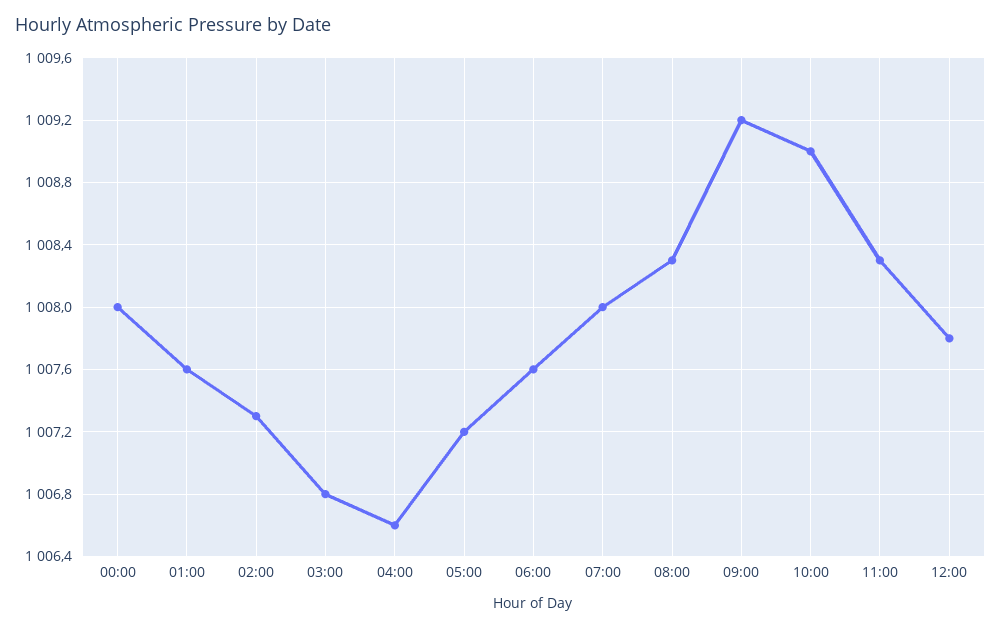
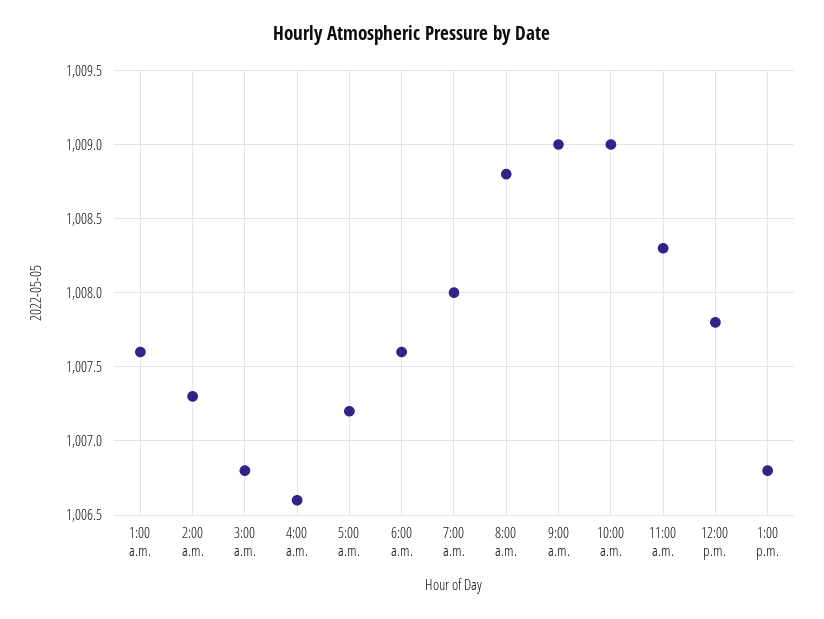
00:00: 1008 -> none
08:00: 1008.3 -> 1008.8
09:00: 1009.2 -> 1009
1:00 p.m.: none -> 1006.8

